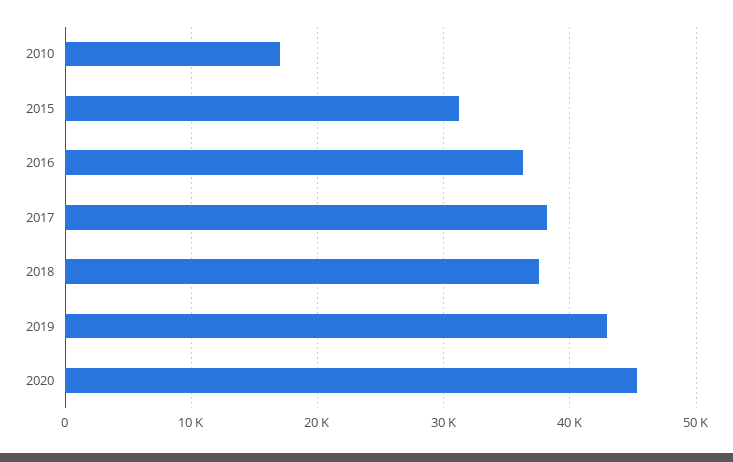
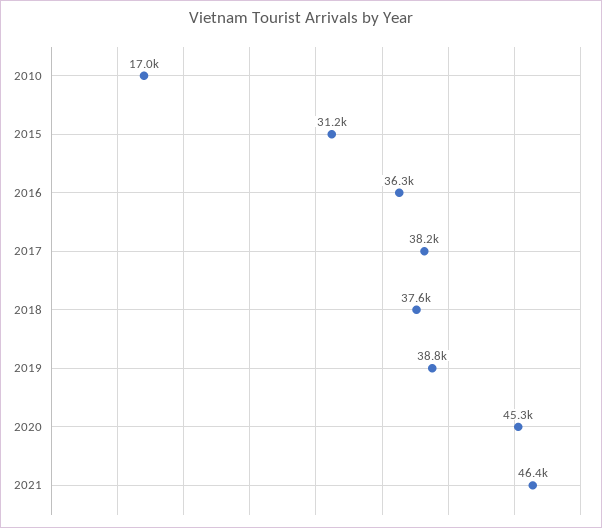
2019: 43000 -> 38800
2021: none -> 46400

